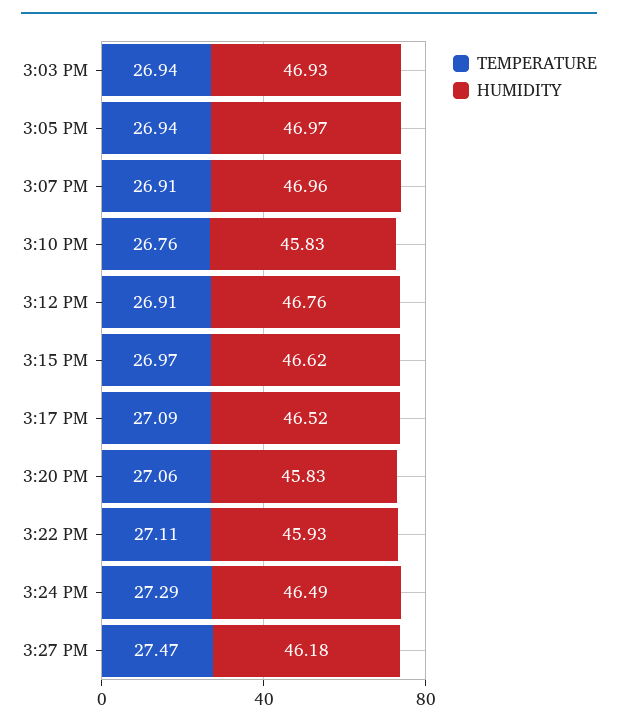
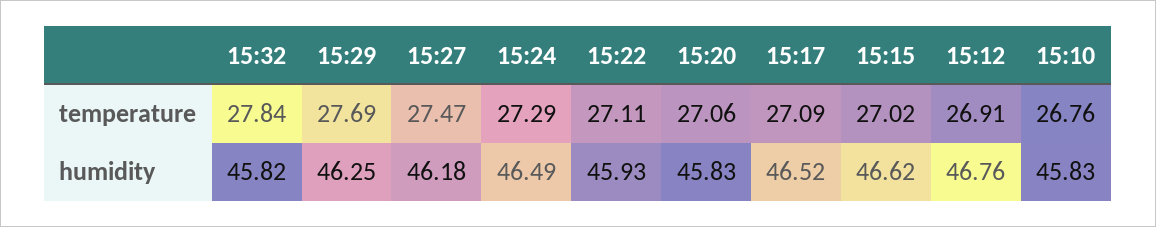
TEMPERATURE, 3:03 PM: 26.94 -> none
HUMIDITY, 3:03 PM: 46.93 -> none
TEMPERATURE, 3:05 PM: 26.94 -> none
HUMIDITY, 3:05 PM: 46.97 -> none
TEMPERATURE, 3:07 PM: 26.91 -> none
HUMIDITY, 3:07 PM: 46.96 -> none
TEMPERATURE, 3:15 PM: 26.97 -> 27.02
TEMPERATURE, 15:32: none -> 27.84
TEMPERATURE, 15:29: none -> 27.69
HUMIDITY, 15:32: none -> 45.82
HUMIDITY, 15:29: none -> 46.25

